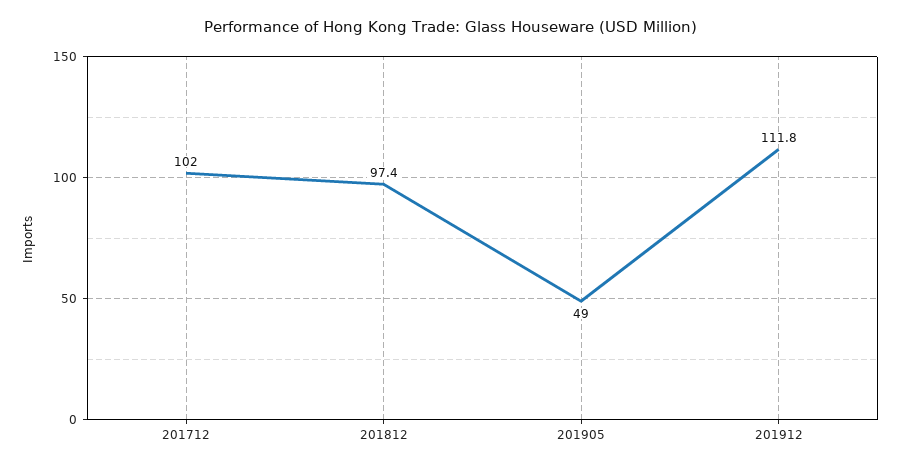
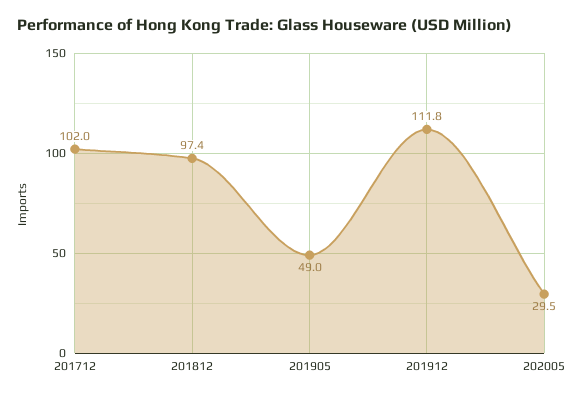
202005: none -> 29.5

